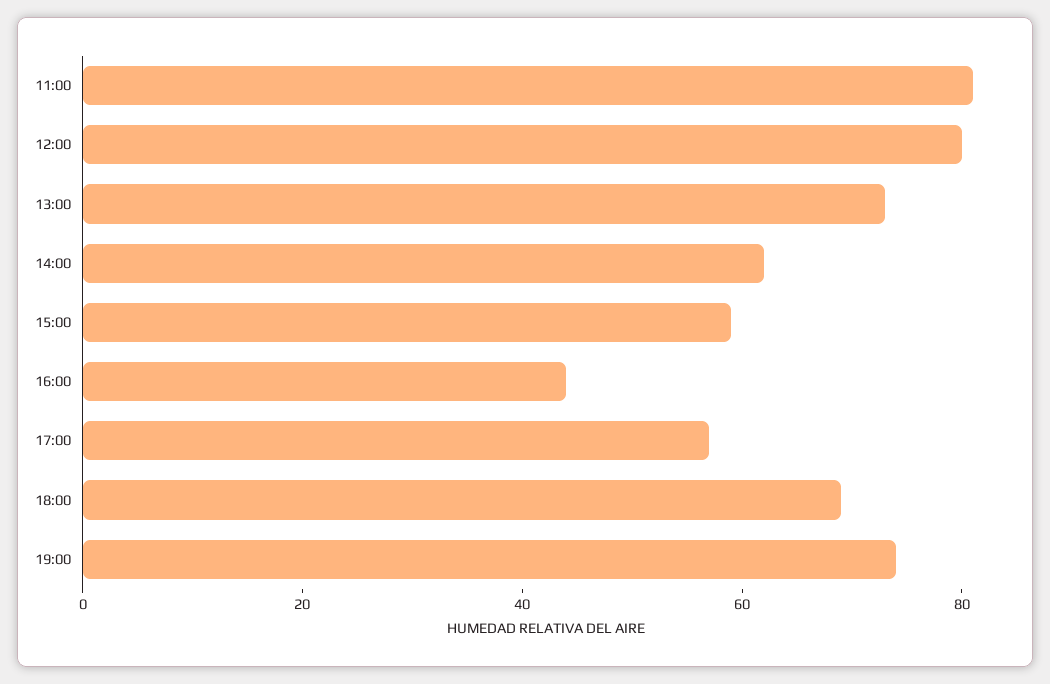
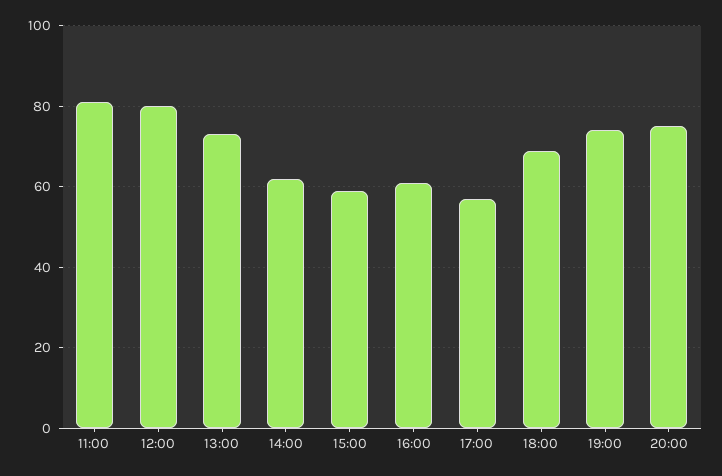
16:00: 45 -> 60
20:00: none -> 75

